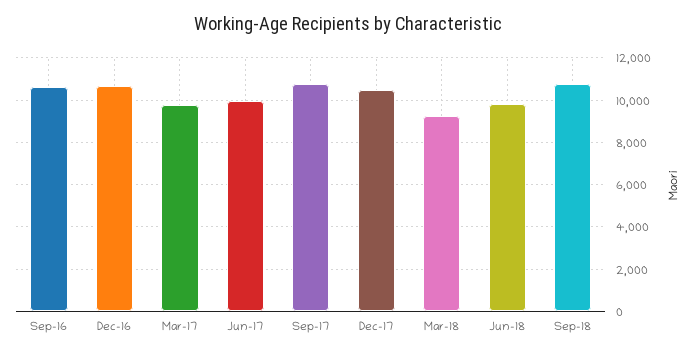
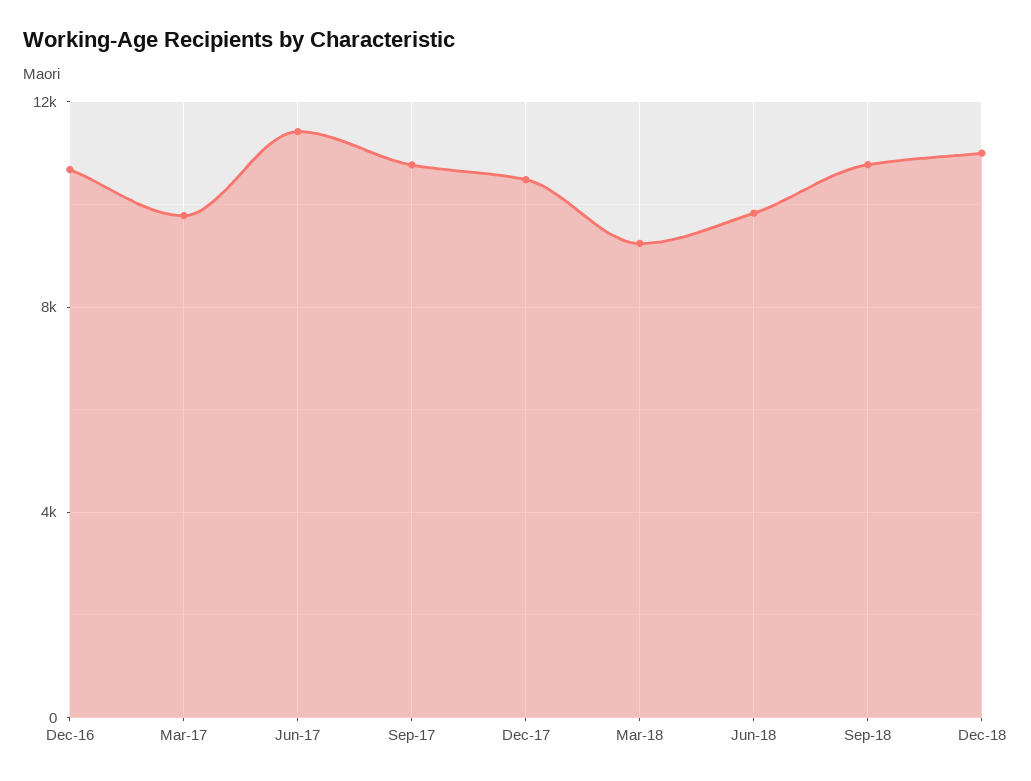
Sep-16: 10500 -> none
Jun-17: 10000 -> 11500
Dec-18: none -> 11000

